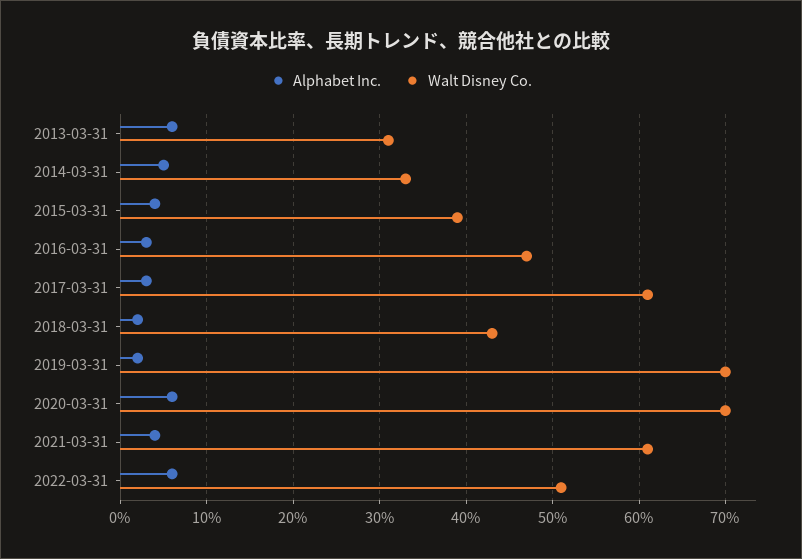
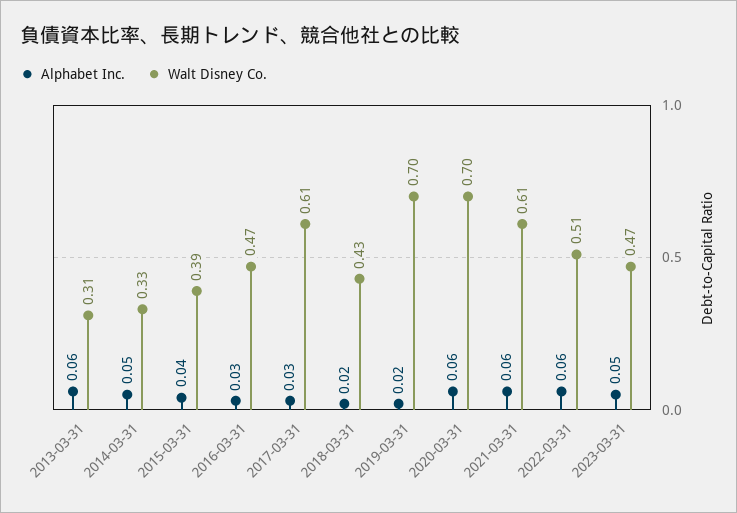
Alphabet Inc., 2021-03-31: 0.04 -> 0.06
Alphabet Inc., 2023-03-31: none -> 0.05
Walt Disney Co., 2023-03-31: none -> 0.47

